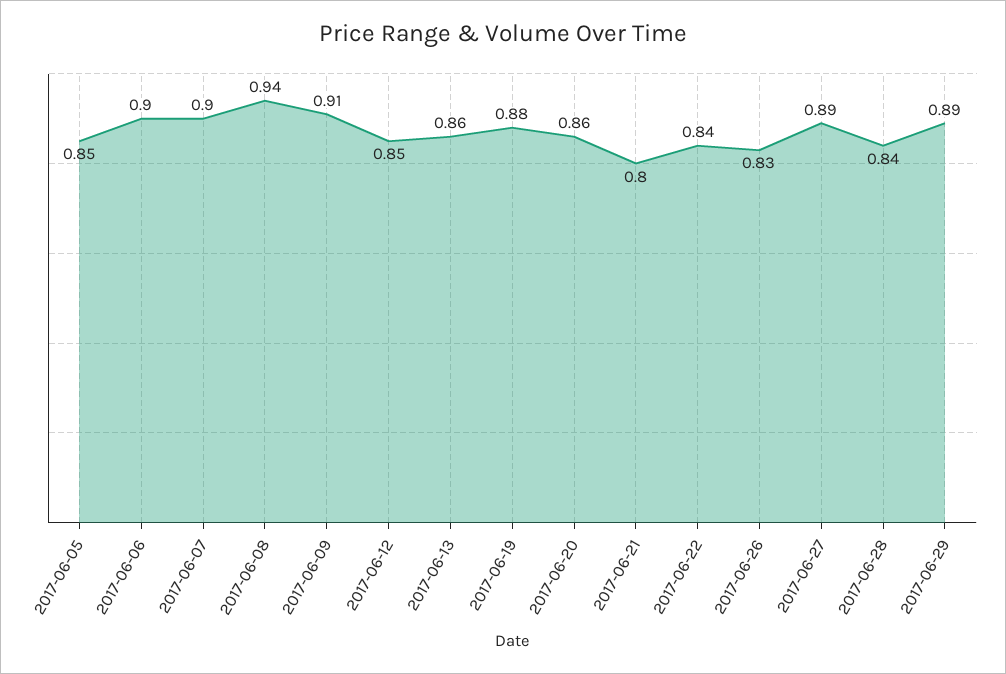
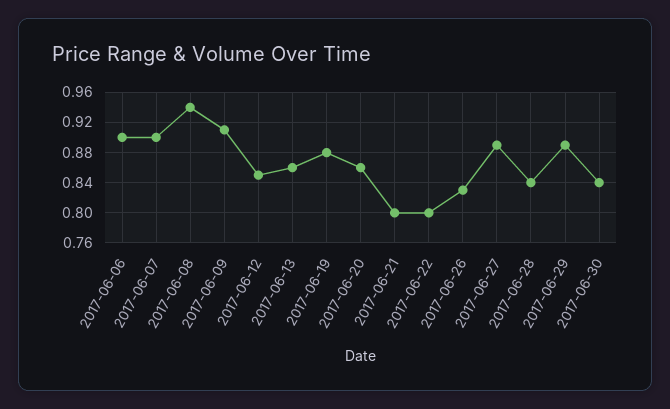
2017-06-05: 0.85 -> none
2017-06-22: 0.84 -> 0.8
2017-06-30: none -> 0.84

